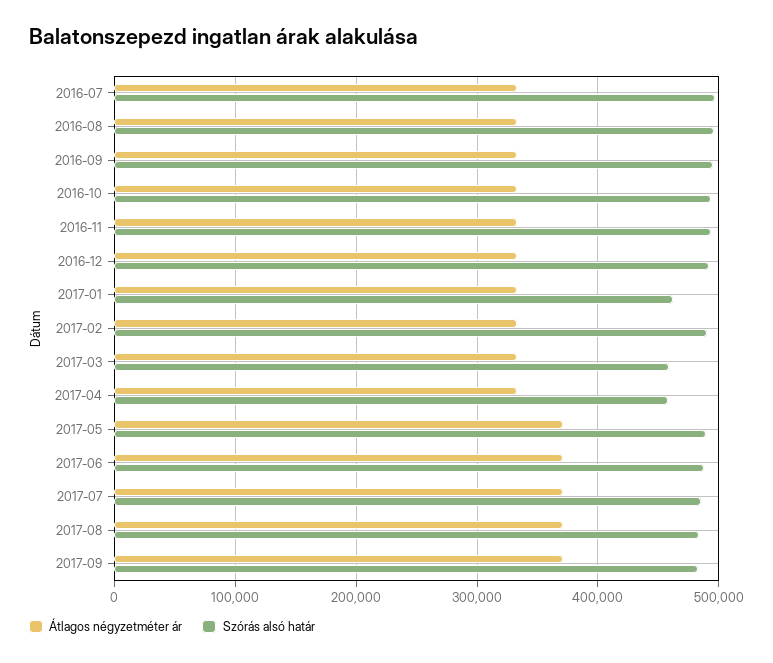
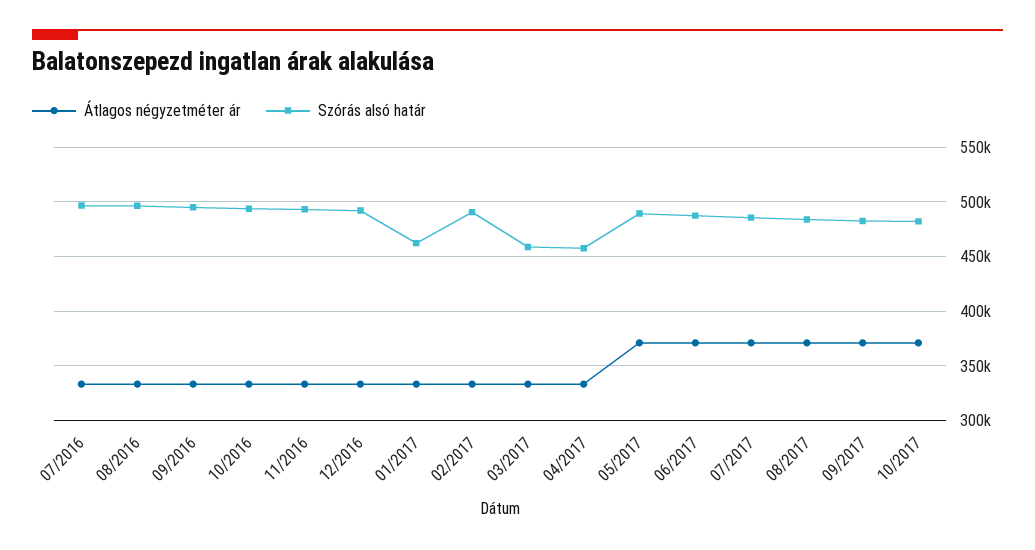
Átlagos négyzetméter ár, 10/2017: none -> 370000
Szórás alsó határ, 10/2017: none -> 480000

